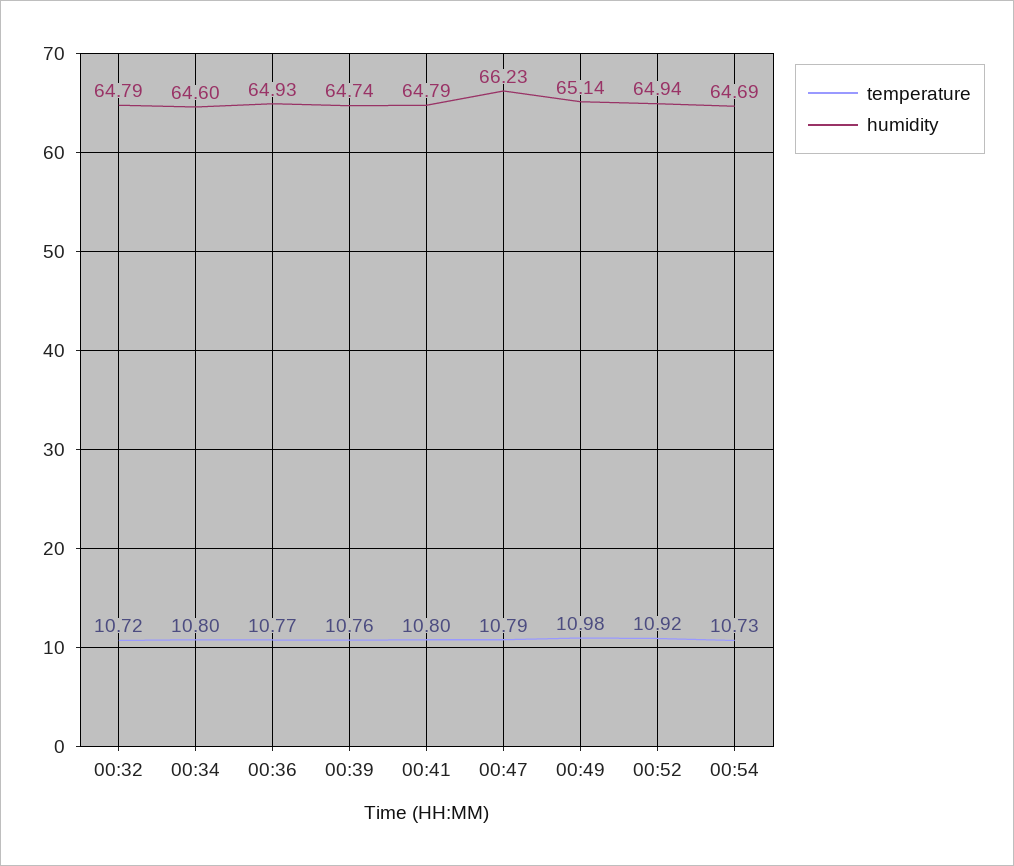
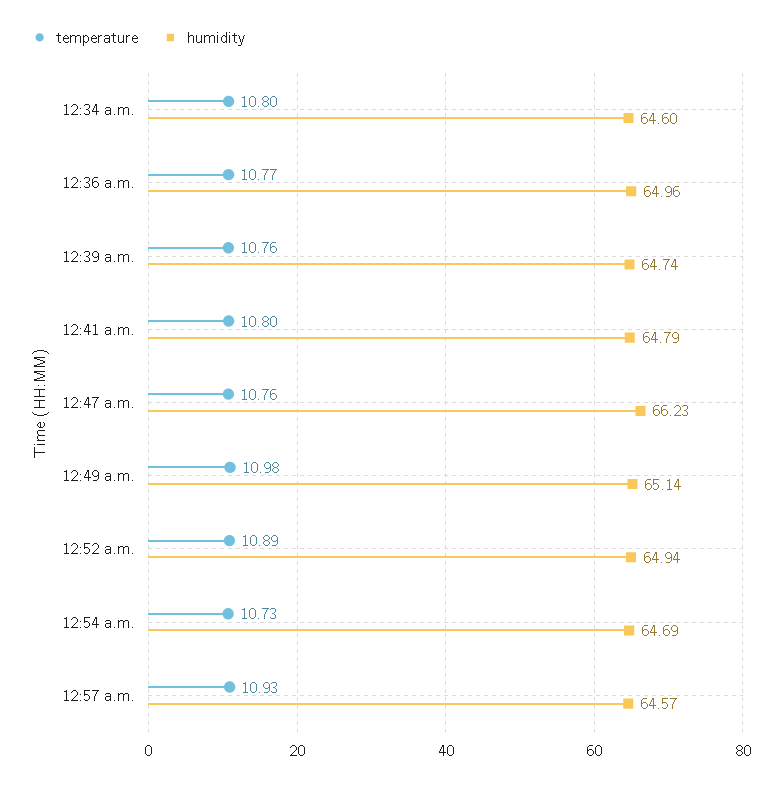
temperature, 00:32: 10.72 -> none
humidity, 00:32: 64.79 -> none
humidity, 00:36: 64.93 -> 64.96
temperature, 00:47: 10.79 -> 10.76
temperature, 00:52: 10.92 -> 10.89
temperature, 12:57 a.m.: none -> 10.93
humidity, 12:57 a.m.: none -> 64.57

